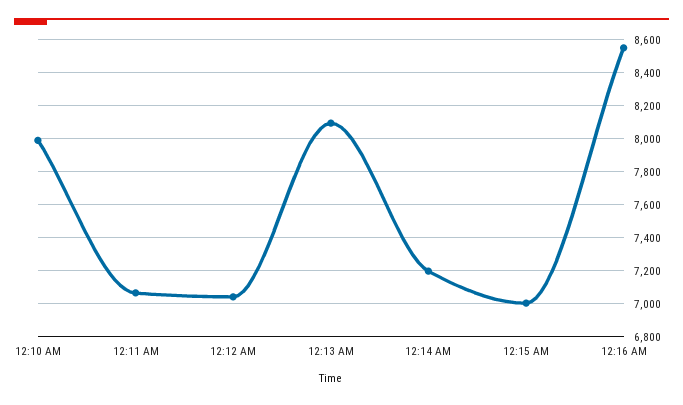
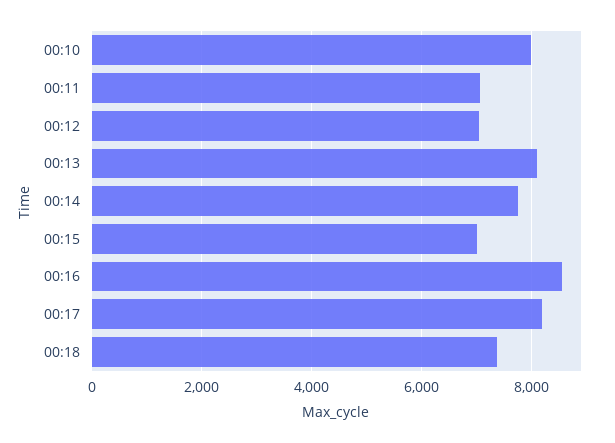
12:14 AM: 7200 -> 7800
00:17: none -> 8200
00:18: none -> 7400

